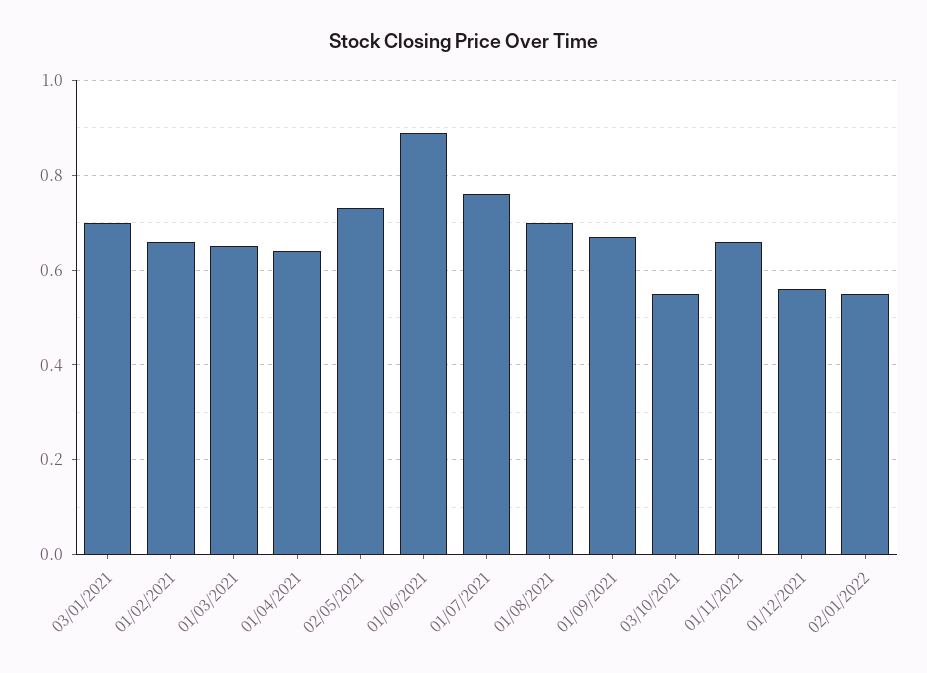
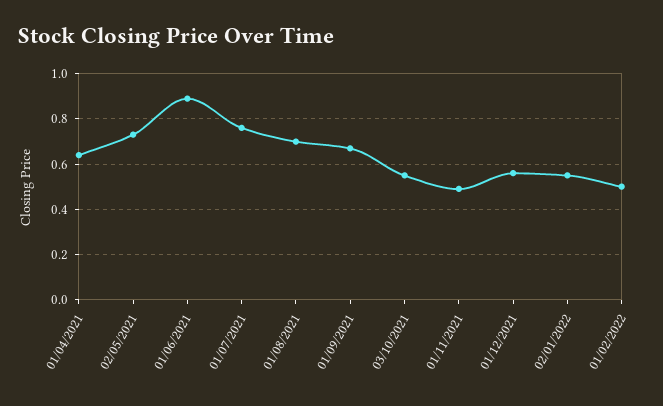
03/01/2021: 0.7 -> none
01/02/2021: 0.65 -> none
01/03/2021: 0.65 -> none
01/11/2021: 0.65 -> 0.5
01/02/2022: none -> 0.5

